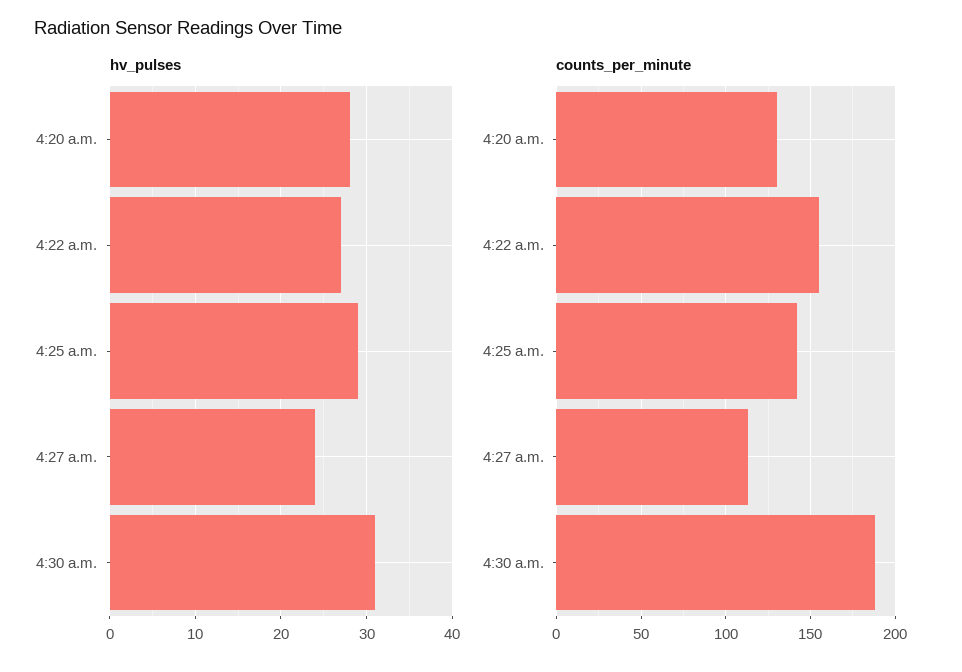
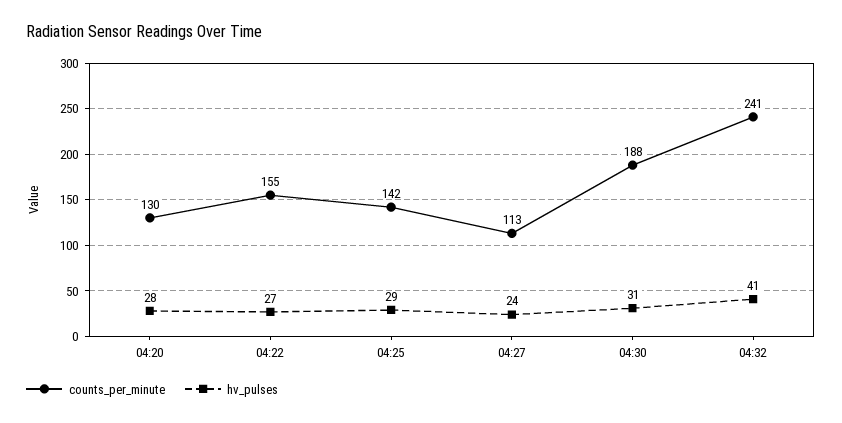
counts_per_minute, 04:32: none -> 241
hv_pulses, 04:32: none -> 41

